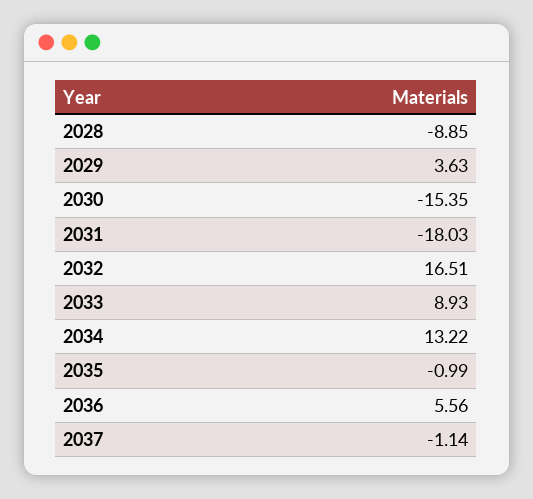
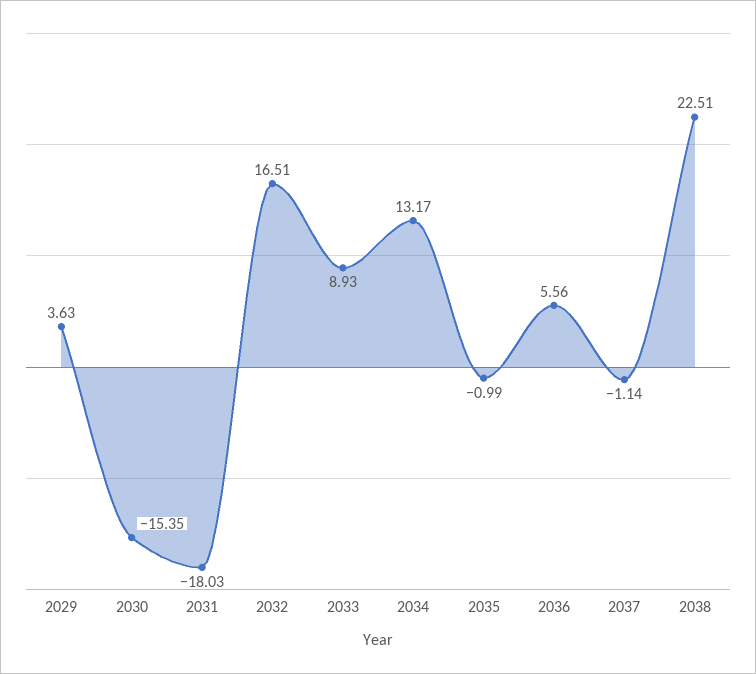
2028: -8.85 -> none
2034: 13.22 -> 13.17
2038: none -> 22.51

